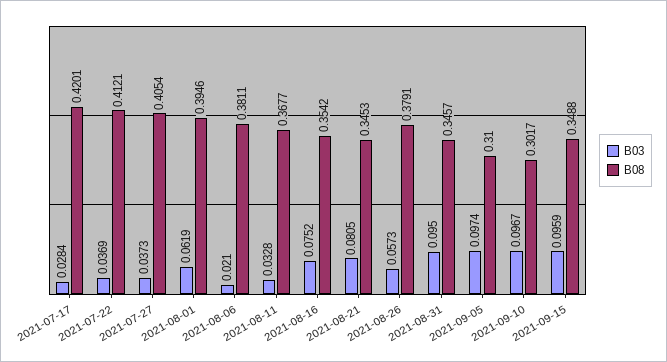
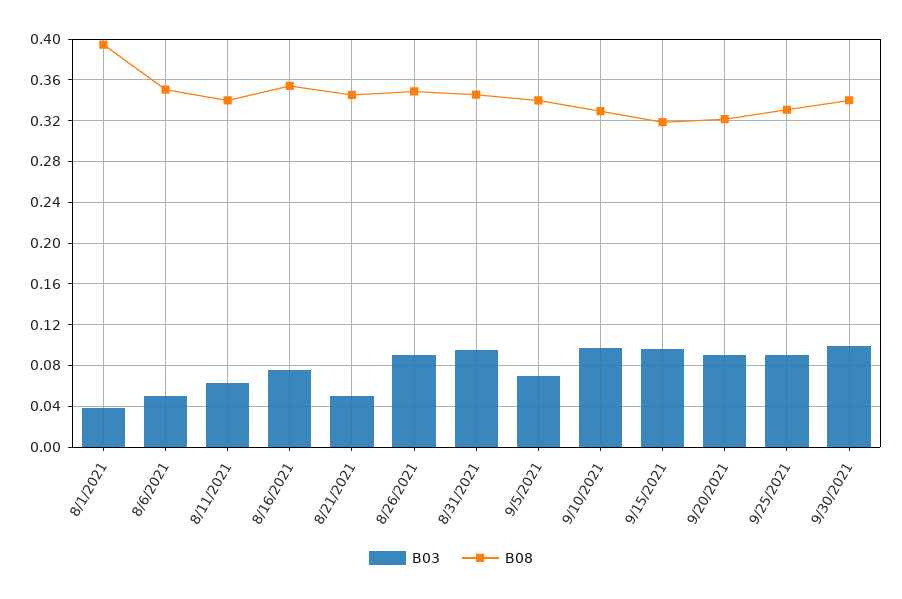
B03, 2021-07-17: 0.0284 -> none
B08, 2021-07-17: 0.4201 -> none
B03, 2021-07-22: 0.0369 -> none
B08, 2021-07-22: 0.4121 -> none
B03, 2021-07-27: 0.0373 -> none
B08, 2021-07-27: 0.4054 -> none
B03, 2021-08-01: 0.0619 -> 0.04
B03, 2021-08-06: 0.021 -> 0.05
B08, 2021-08-06: 0.3811 -> 0.35
B03, 2021-08-11: 0.0328 -> 0.06
B08, 2021-08-11: 0.3677 -> 0.34
B03, 2021-08-21: 0.0805 -> 0.05
B03, 2021-08-26: 0.0573 -> 0.09
B08, 2021-08-26: 0.3791 -> 0.35
B03, 2021-09-05: 0.0974 -> 0.07
B08, 2021-09-05: 0.31 -> 0.34
B08, 2021-09-10: 0.3017 -> 0.33
B08, 2021-09-15: 0.3488 -> 0.32
B03, 9/20/2021: none -> 0.09
B08, 9/20/2021: none -> 0.32
B03, 9/25/2021: none -> 0.09
B08, 9/25/2021: none -> 0.33
B03, 9/30/2021: none -> 0.1
B08, 9/30/2021: none -> 0.34

